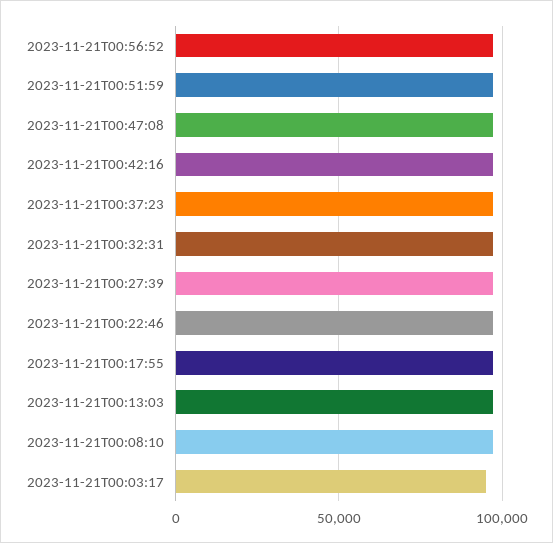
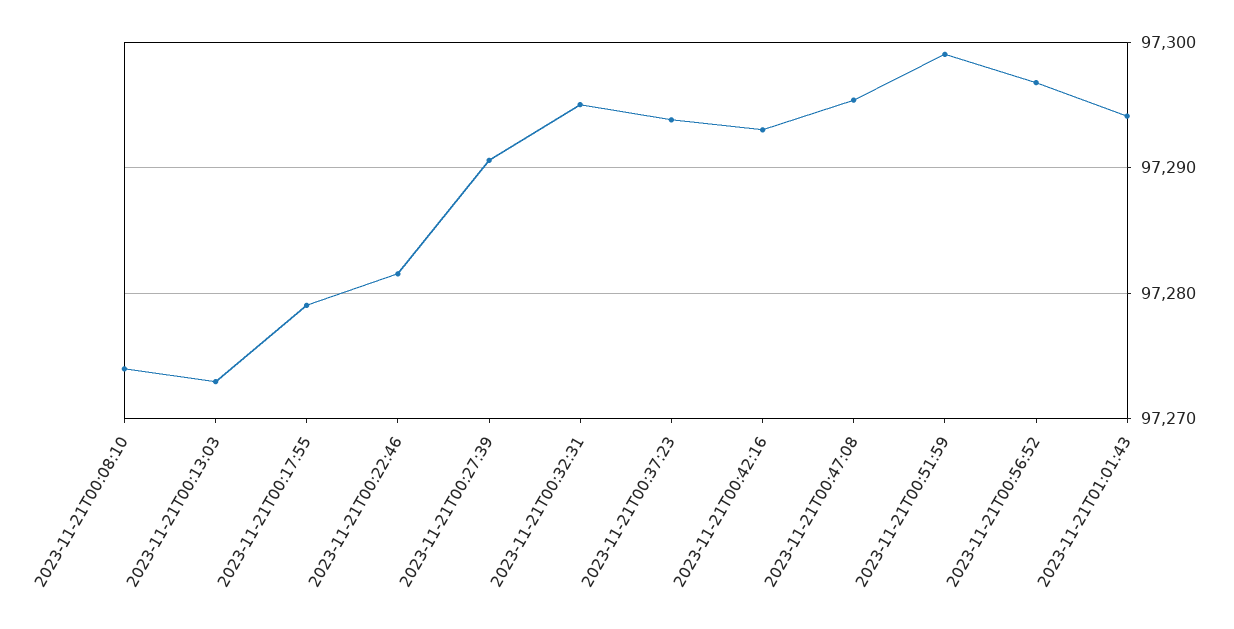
2023-11-21T00:03:17: 95000 -> none
2023-11-21T01:01:43: none -> 97294

